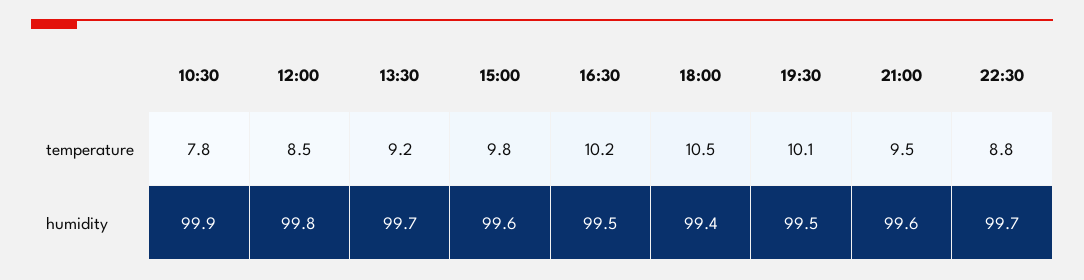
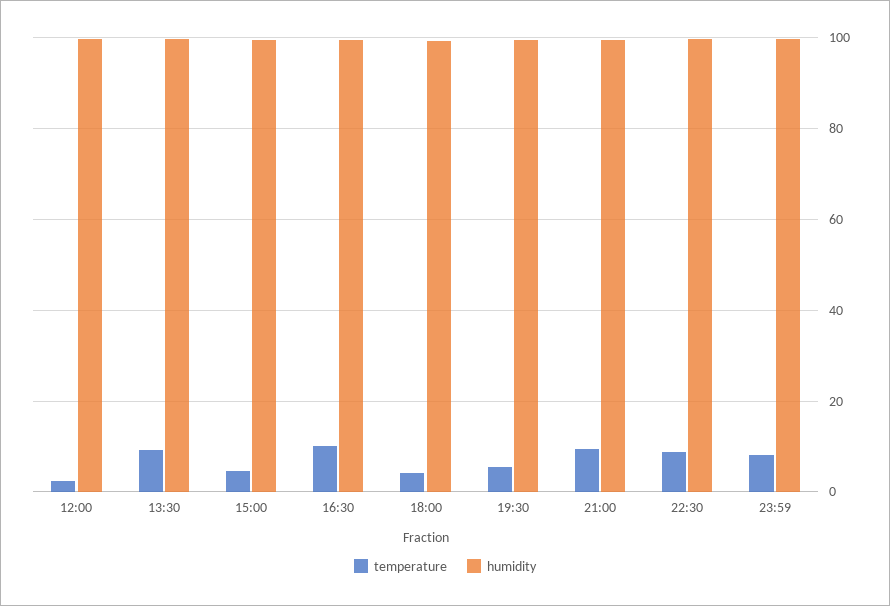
temperature, 10:30: 7.8 -> none
temperature, 12:00: 8.5 -> 2
temperature, 15:00: 9.8 -> 4
temperature, 18:00: 10.5 -> 4
temperature, 19:30: 10.1 -> 6
humidity, 10:30: 99.9 -> none
temperature, 23:59: none -> 8
humidity, 23:59: none -> 100

